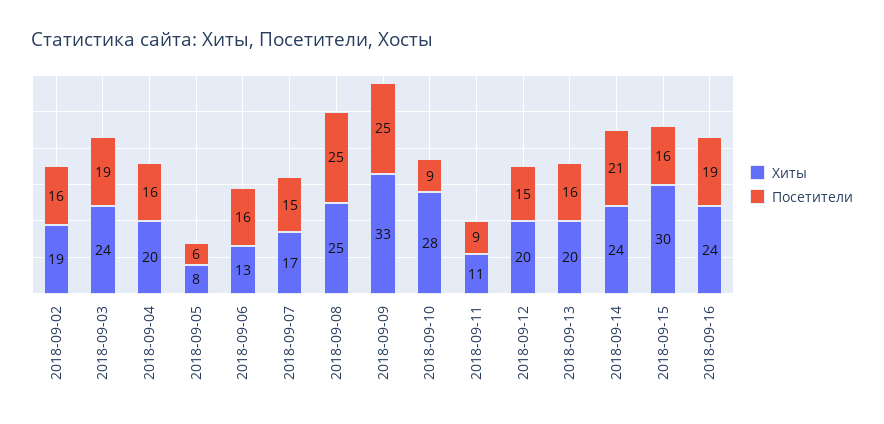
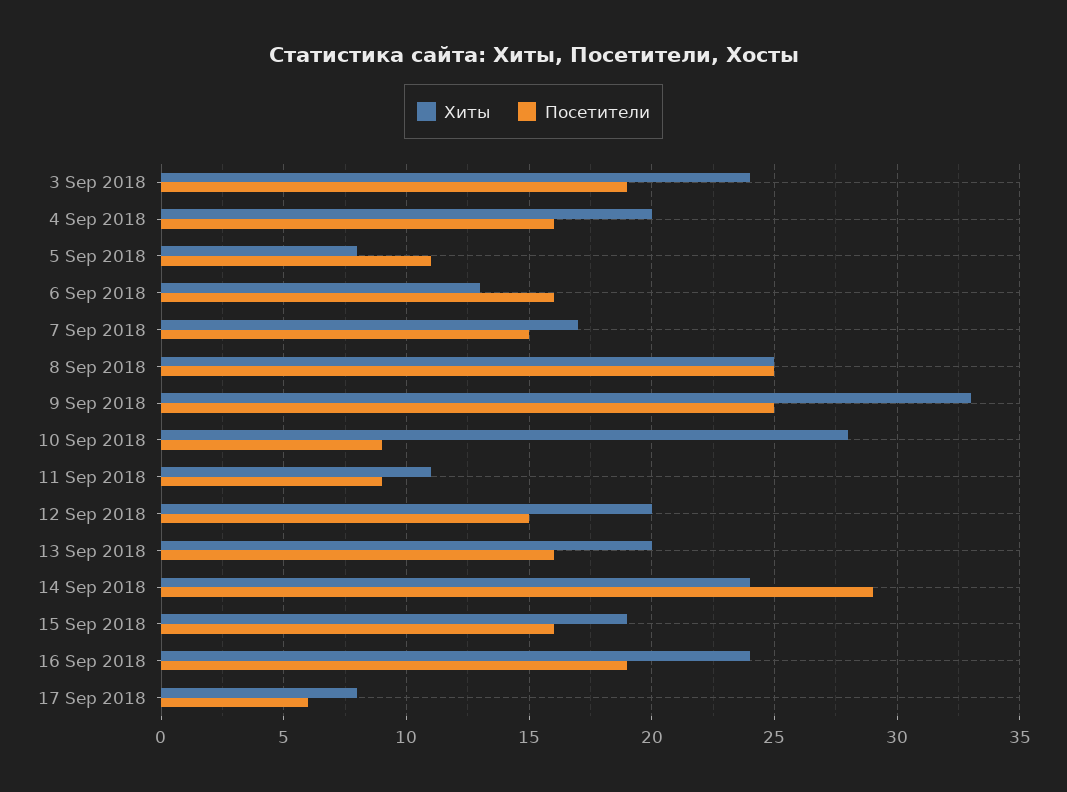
Хиты, 2018-09-02: 19 -> none
Посетители, 2018-09-02: 16 -> none
Посетители, 2018-09-05: 6 -> 11
Посетители, 2018-09-14: 21 -> 29
Хиты, 2018-09-15: 30 -> 19
Хиты, 17 Sep 2018: none -> 8
Посетители, 17 Sep 2018: none -> 6

